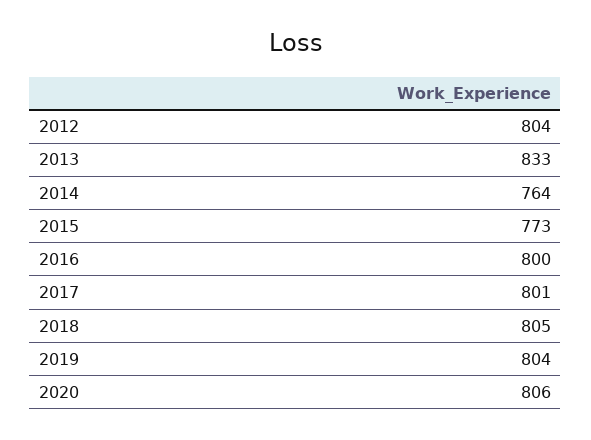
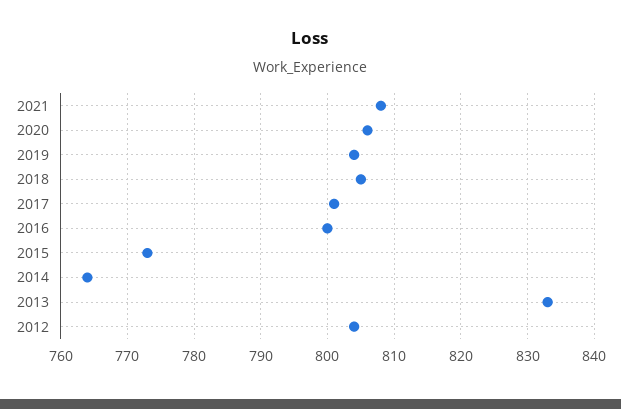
2021: none -> 808

